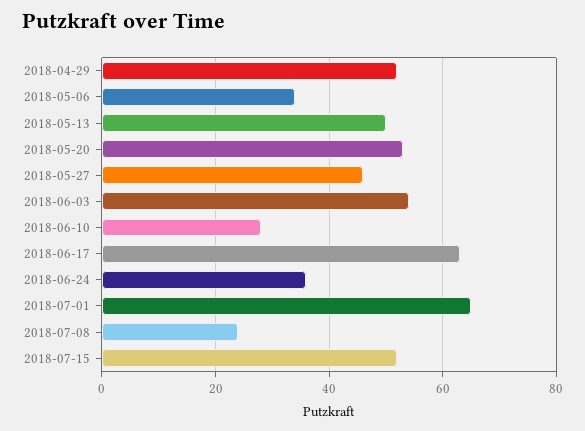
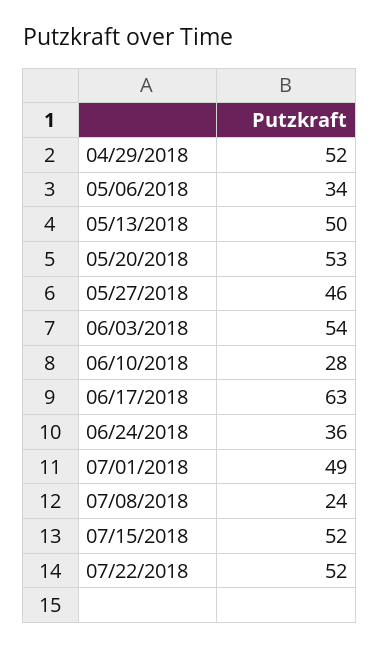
2018-07-01: 65 -> 49
07/22/2018: none -> 52

